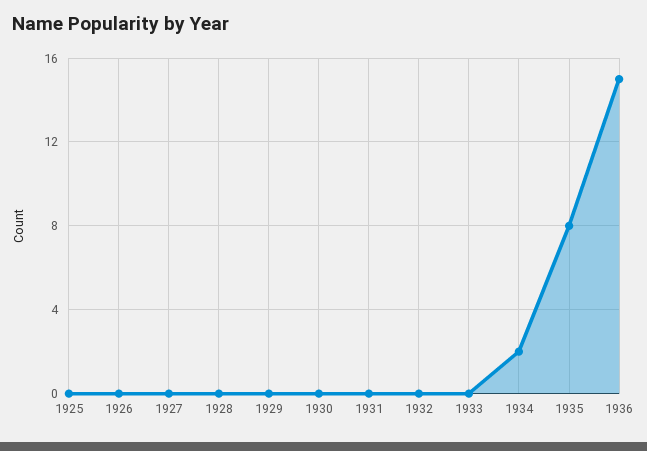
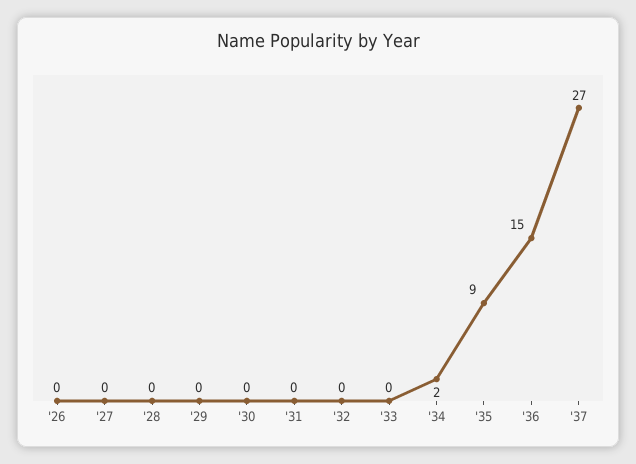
1925: 0 -> none
1935: 8 -> 9
'37: none -> 27

